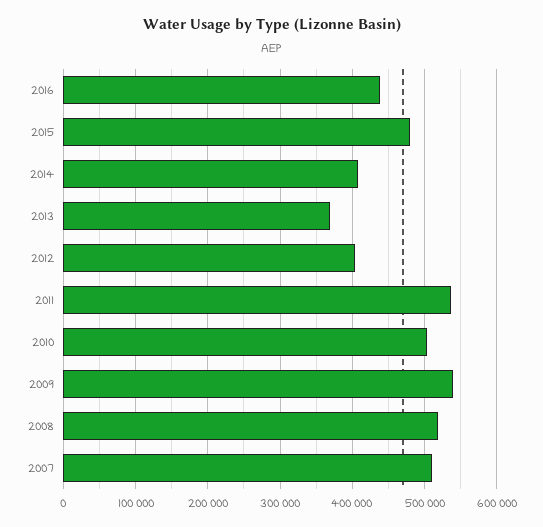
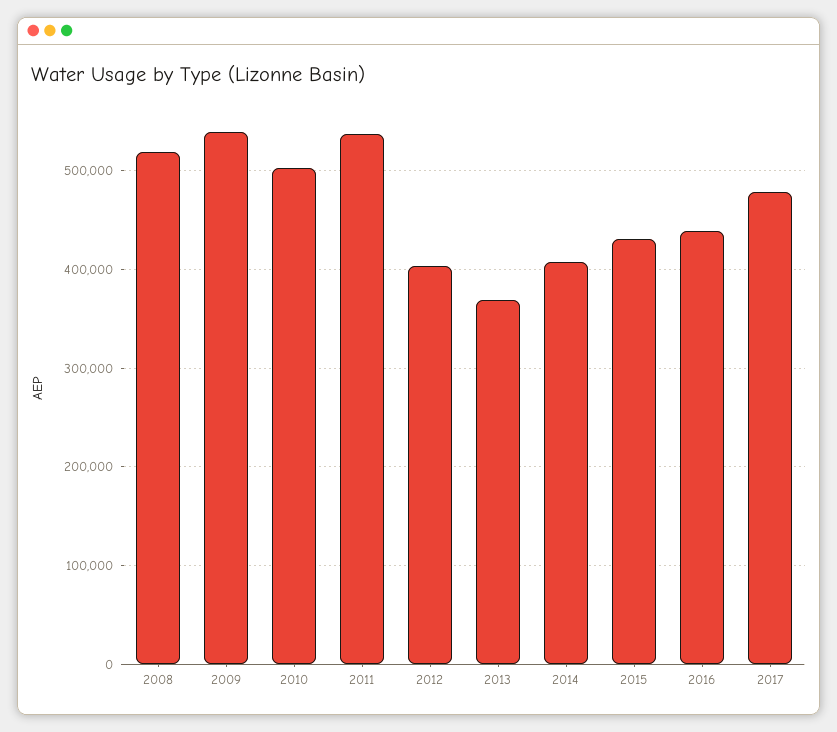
2015: 480000 -> 430000
2007: 510000 -> none
2017: none -> 480000

